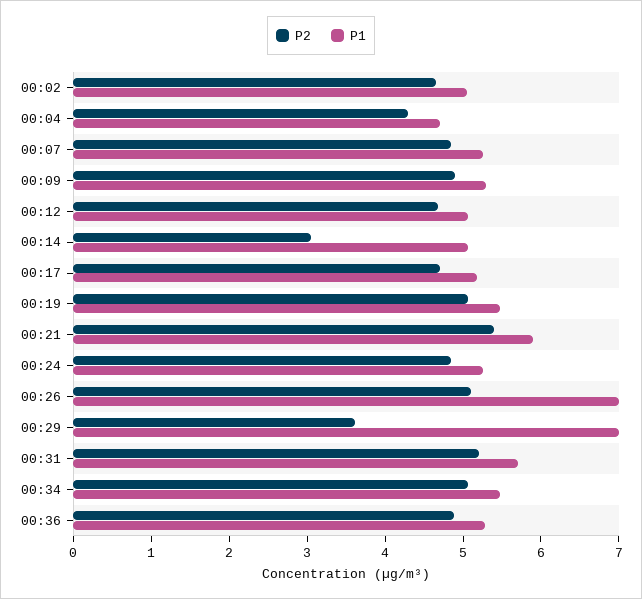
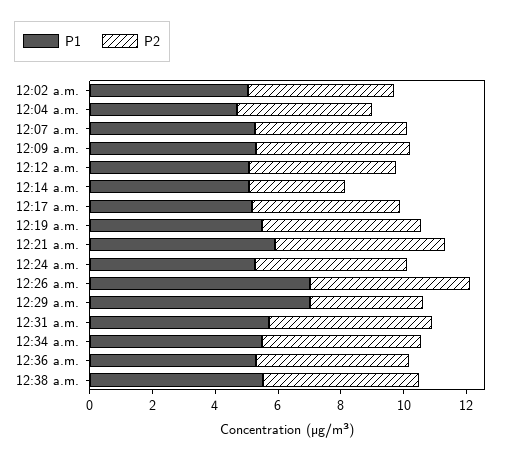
P1, 12:38 a.m.: none -> 5.5
P2, 12:38 a.m.: none -> 5

